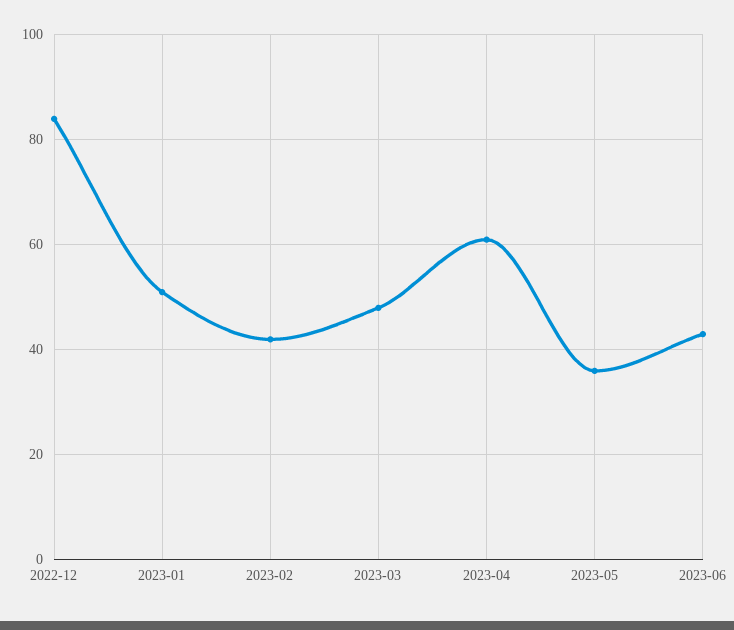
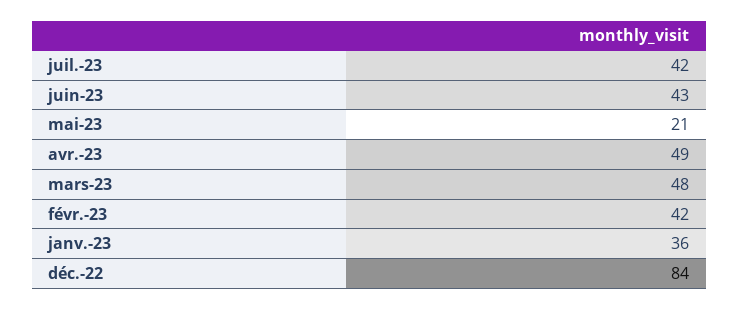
2023-01: 50 -> 36
2023-04: 60 -> 49
2023-05: 35 -> 21
juil.-23: none -> 42

